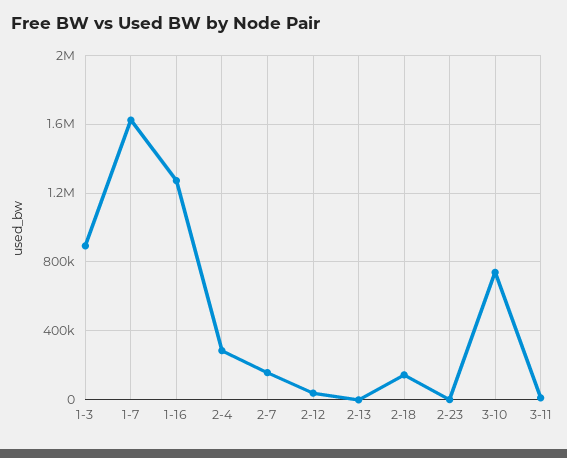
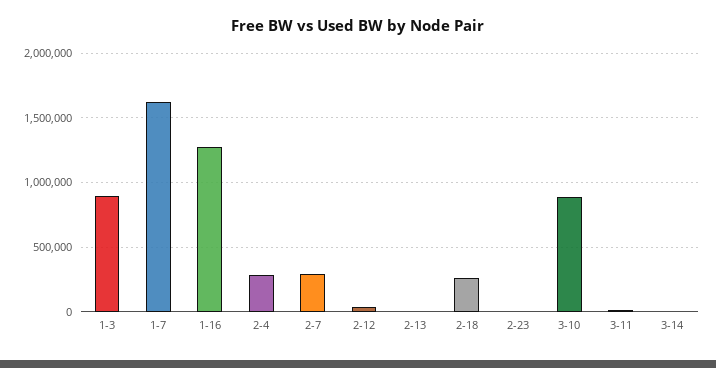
2-7: 150000 -> 300000
2-18: 150000 -> 250000
3-10: 750000 -> 900000
3-14: none -> 0

